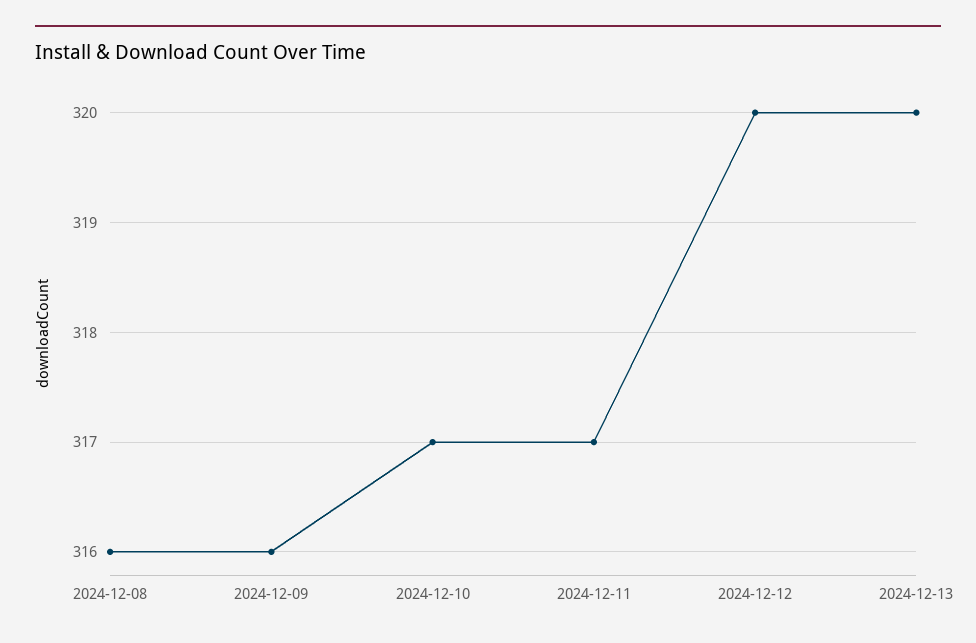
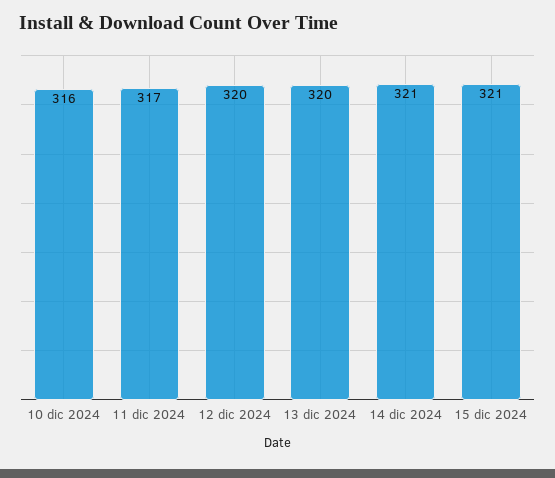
2024-12-08: 316 -> none
2024-12-09: 316 -> none
2024-12-10: 317 -> 316
14 dic 2024: none -> 321
15 dic 2024: none -> 321

